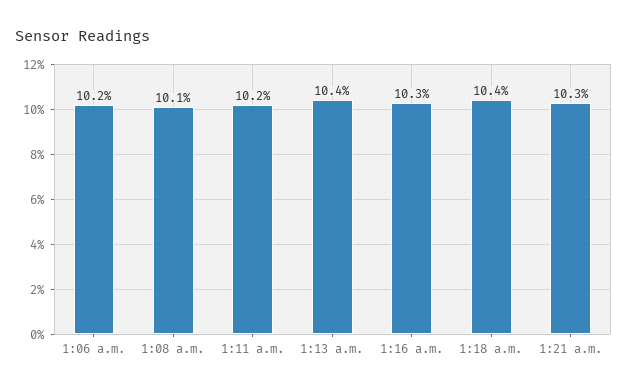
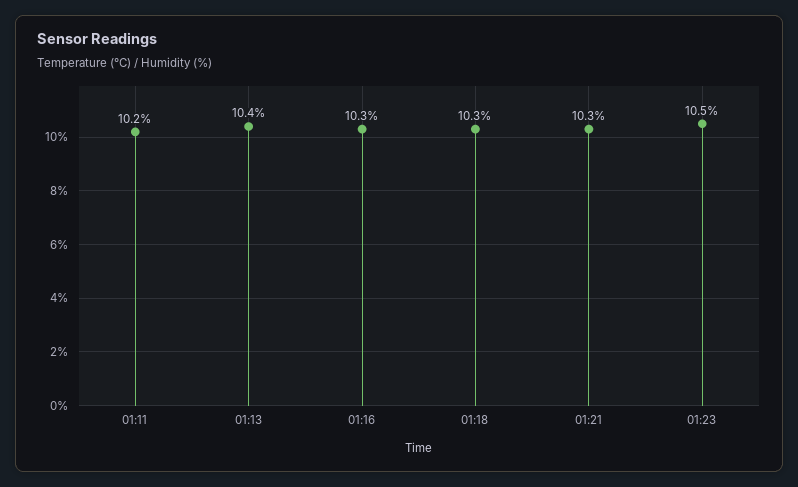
1:06 a.m.: 10.2 -> none
1:08 a.m.: 10.1 -> none
1:18 a.m.: 10.4 -> 10.3
01:23: none -> 10.5

